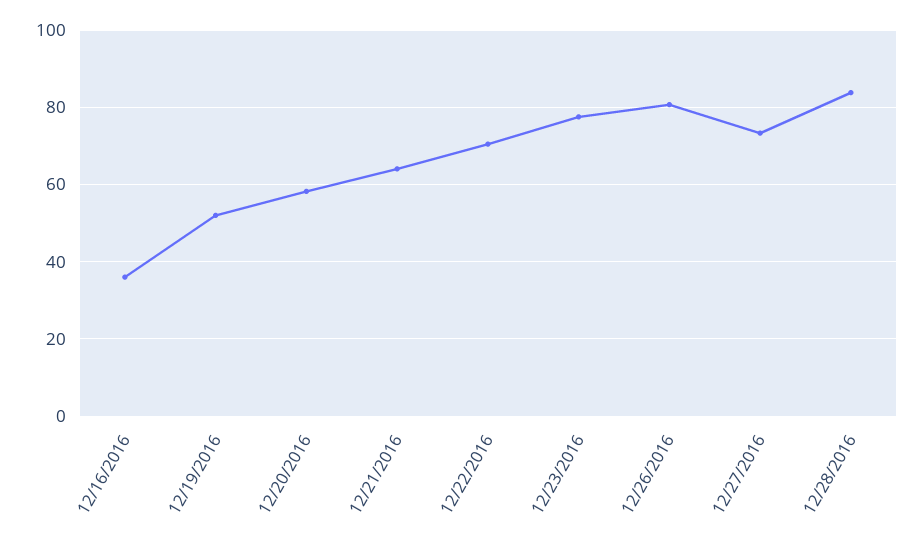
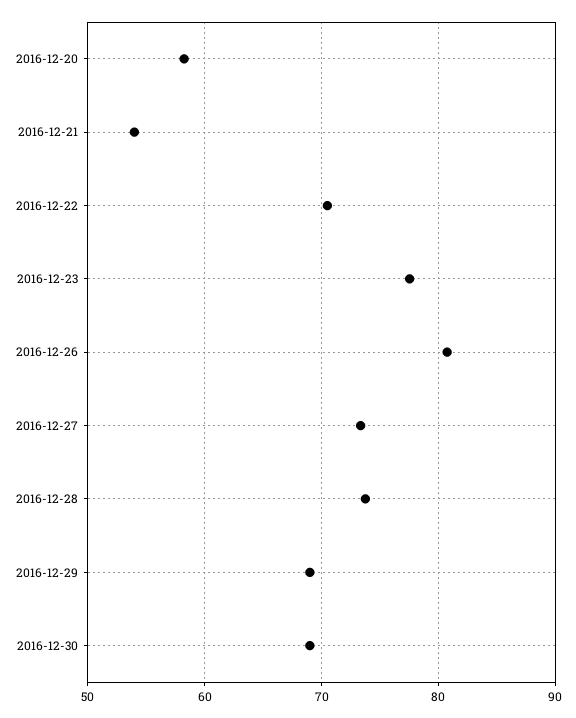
12/16/2016: 36 -> none
12/19/2016: 52 -> none
12/21/2016: 64 -> 54
12/28/2016: 84 -> 74
2016-12-29: none -> 69
2016-12-30: none -> 69

